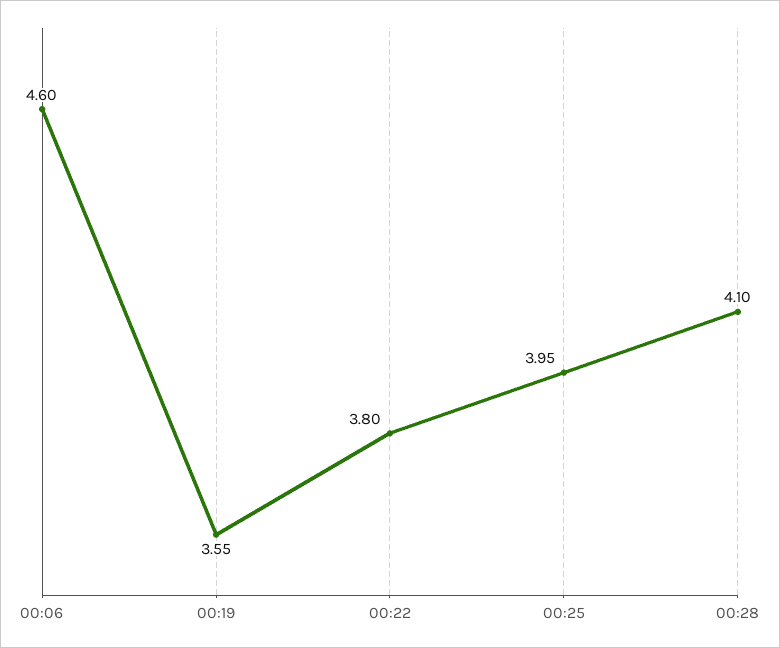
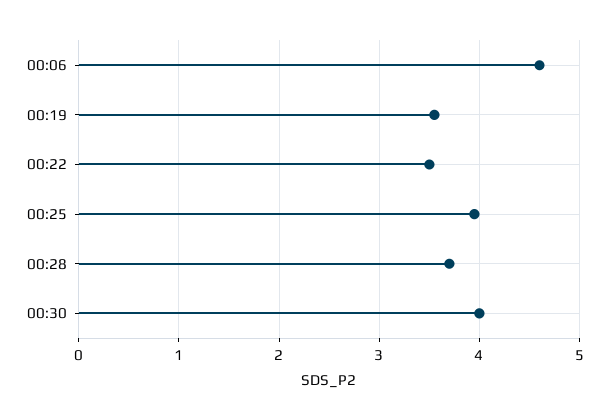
00:22: 3.8 -> 3.5
00:28: 4.1 -> 3.7
00:30: none -> 4

